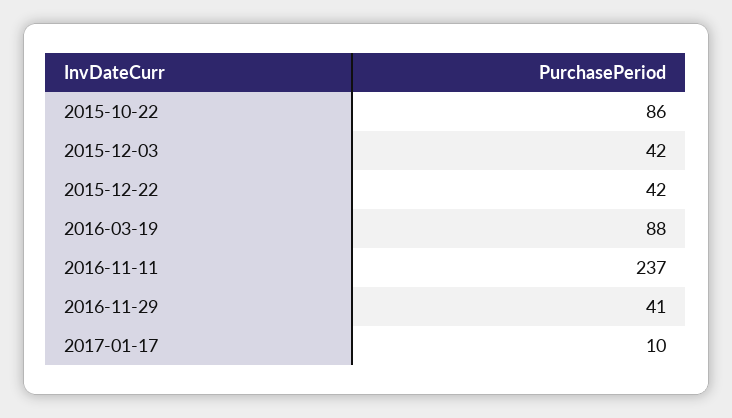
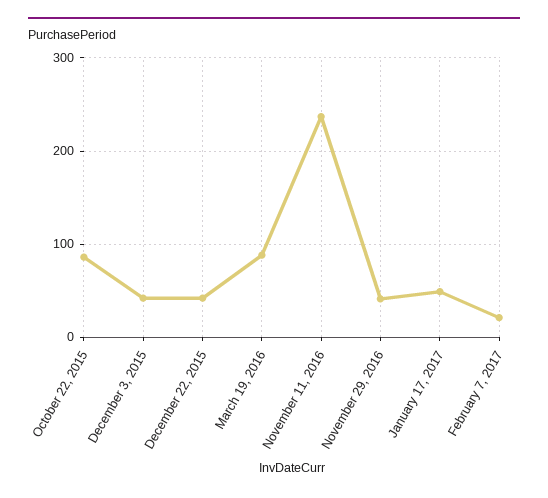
2017-01-17: 10 -> 50
February 7, 2017: none -> 20

